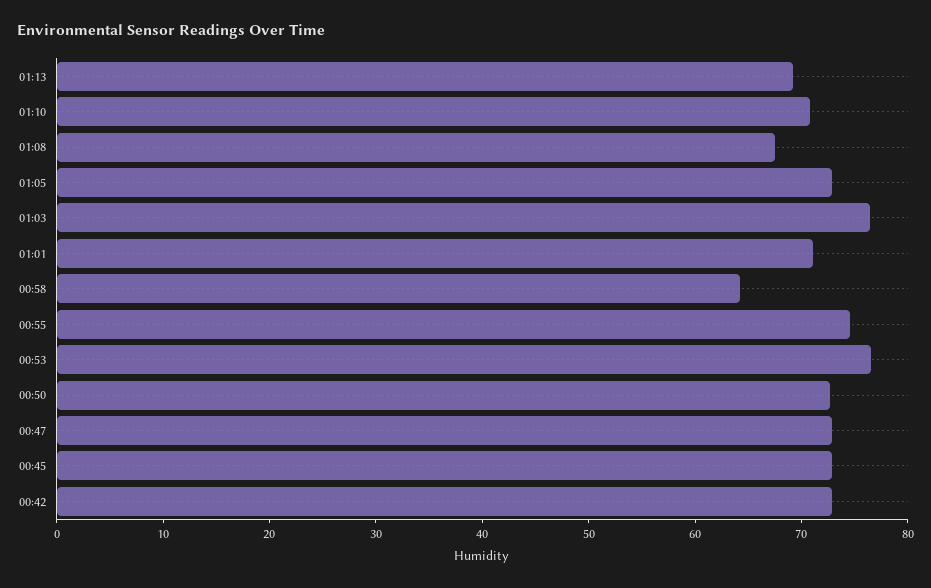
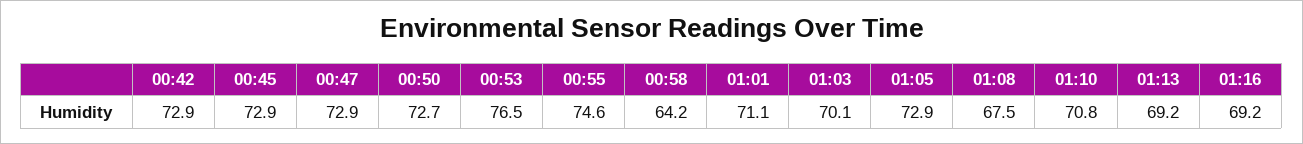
01:03: 76 -> 70.1
01:16: none -> 69.2

